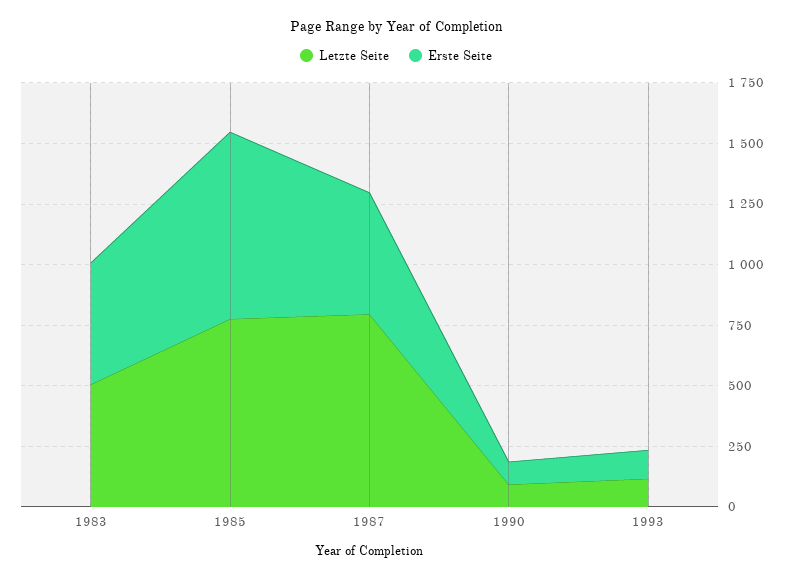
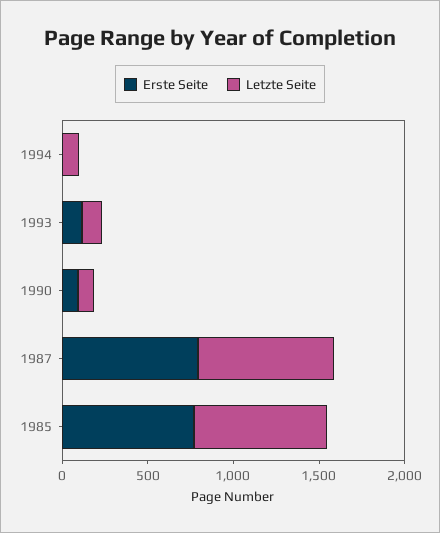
Letzte Seite, 1983: 500 -> none
Erste Seite, 1983: 500 -> none
Erste Seite, 1987: 500 -> 800
Erste Seite, 1994: none -> 0
Letzte Seite, 1994: none -> 100

